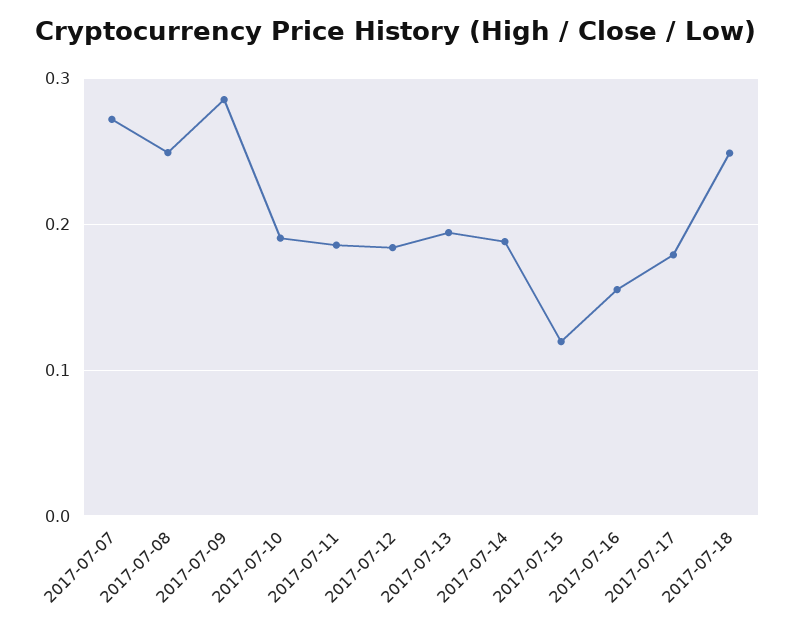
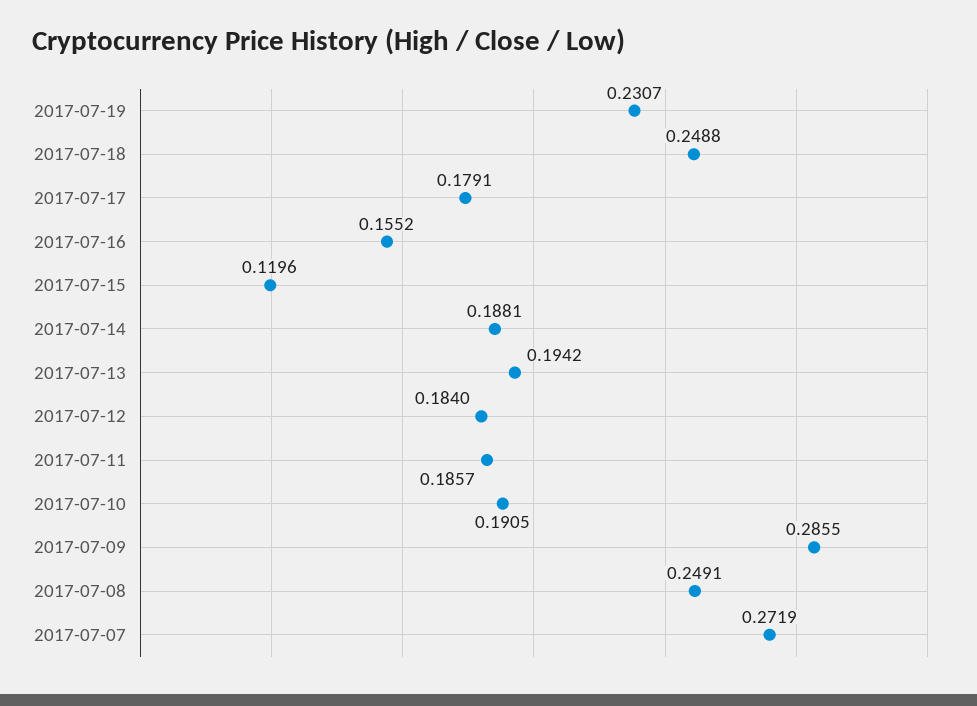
2017-07-19: none -> 0.2307

